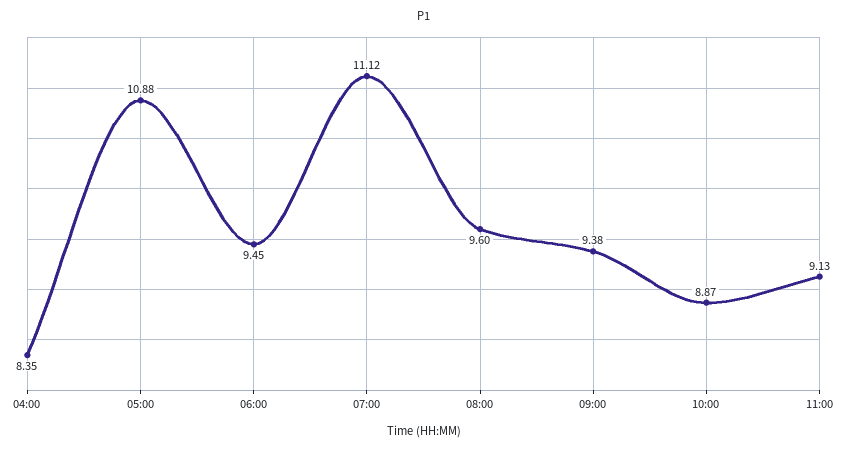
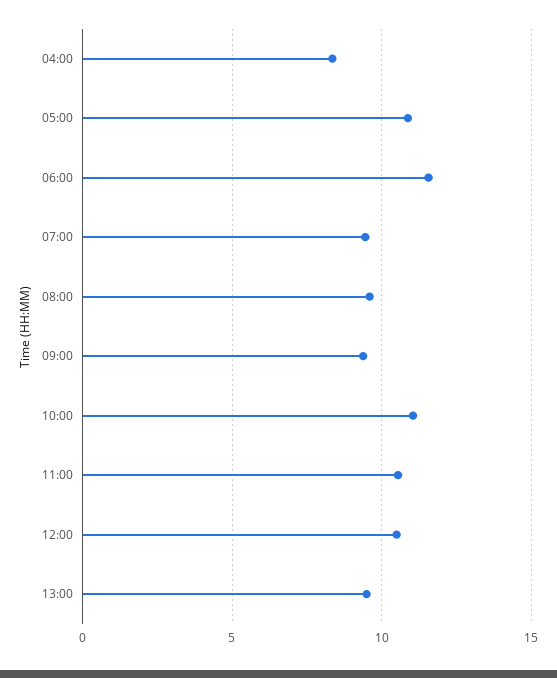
06:00: 9.45 -> 11.5
07:00: 11.12 -> 9.5
10:00: 8.87 -> 11
11:00: 9.13 -> 10.5
12:00: none -> 10.5
13:00: none -> 9.5

